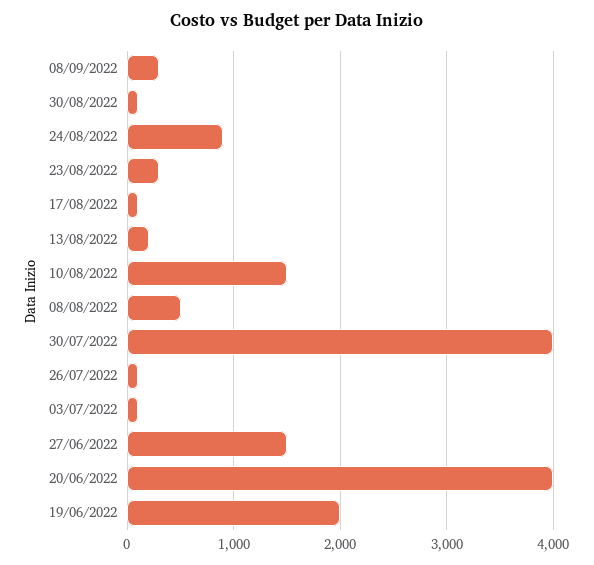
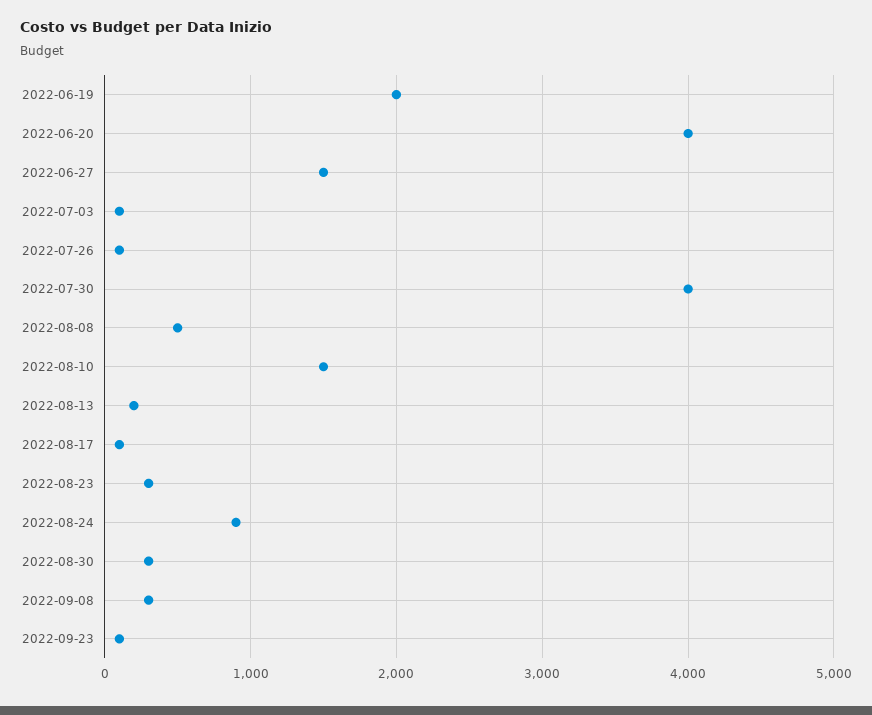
30/08/2022: 100 -> 300
2022-09-23: none -> 100

